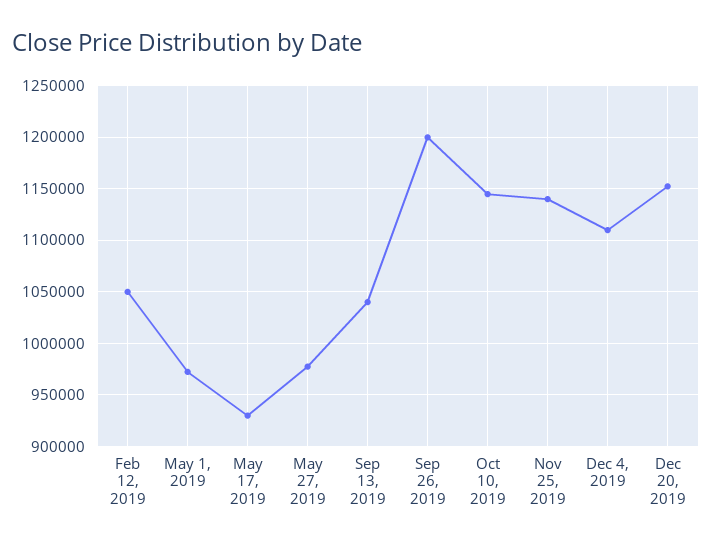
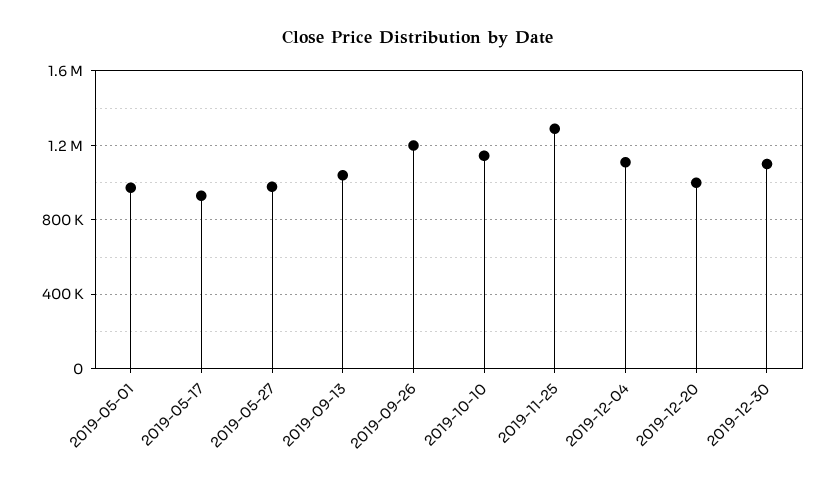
Feb 12, 2019: 1050000 -> none
Nov 25, 2019: 1140000 -> 1300000
Dec 20, 2019: 1150000 -> 1000000
2019-12-30: none -> 1100000

